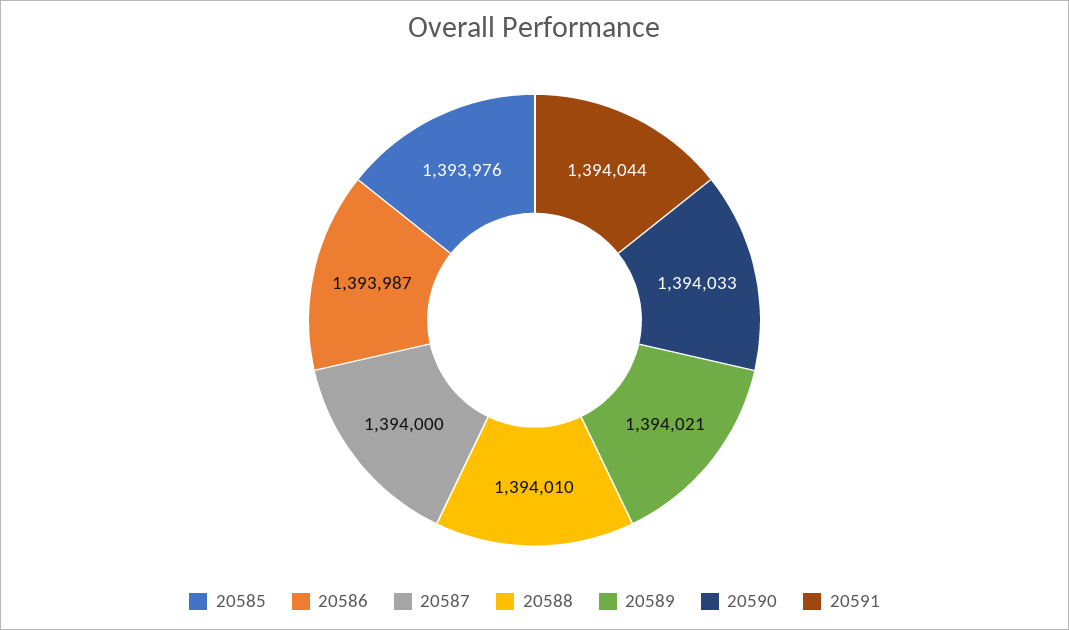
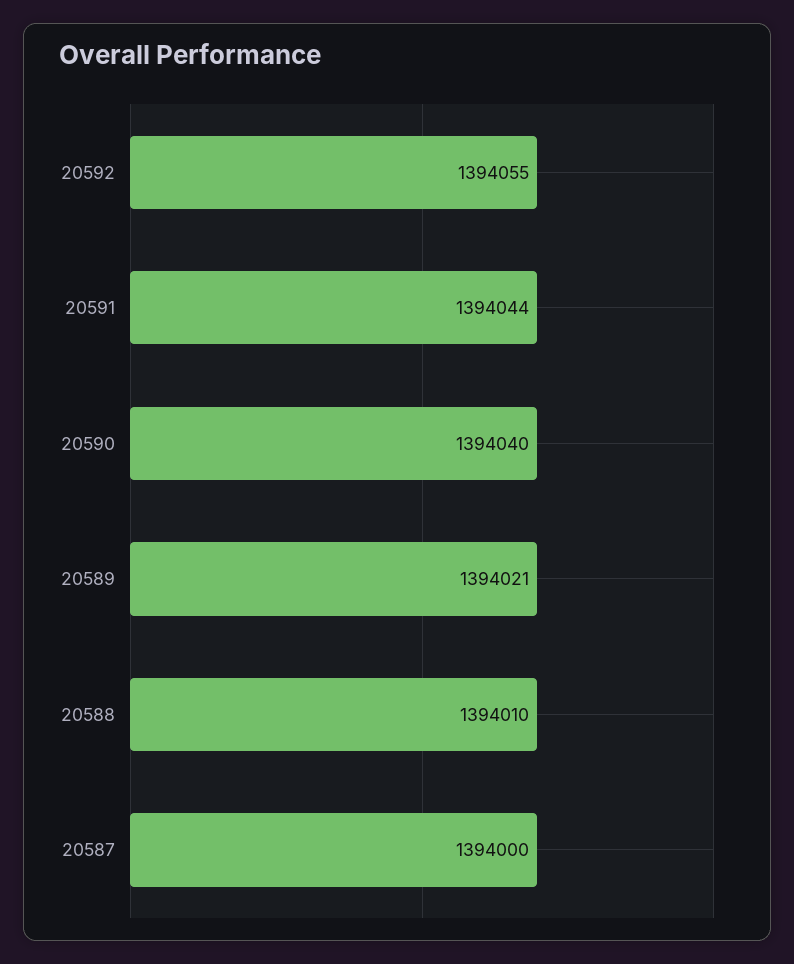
20585: 1393976 -> none
20586: 1393987 -> none
20590: 1394033 -> 1394040
20592: none -> 1394055

